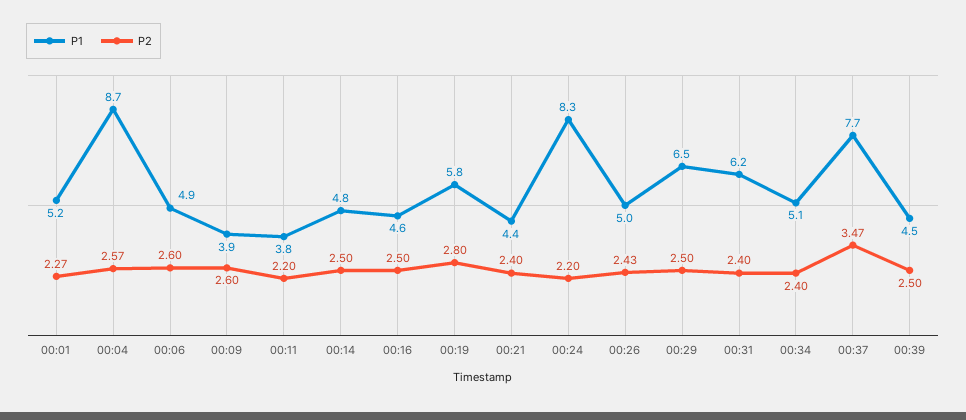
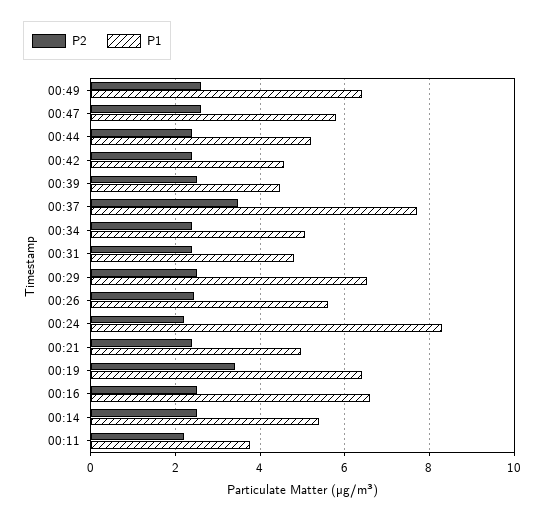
P1, 00:01: 5.2 -> none
P2, 00:01: 2.27 -> none
P1, 00:04: 8.7 -> none
P2, 00:04: 2.57 -> none
P1, 00:06: 4.9 -> none
P2, 00:06: 2.6 -> none
P1, 00:09: 3.9 -> none
P2, 00:09: 2.6 -> none
P1, 00:14: 4.8 -> 5.4
P1, 00:16: 4.6 -> 6.6
P1, 00:19: 5.8 -> 6.4
P2, 00:19: 2.8 -> 3.4
P1, 00:21: 4.4 -> 5
P1, 00:26: 5 -> 5.6
P1, 00:31: 6.2 -> 4.8
P2, 00:49: none -> 2.6
P1, 00:49: none -> 6.4
P2, 00:47: none -> 2.6
P1, 00:47: none -> 5.8
P2, 00:44: none -> 2.4
P1, 00:44: none -> 5.2
P2, 00:42: none -> 2.4
P1, 00:42: none -> 4.6

